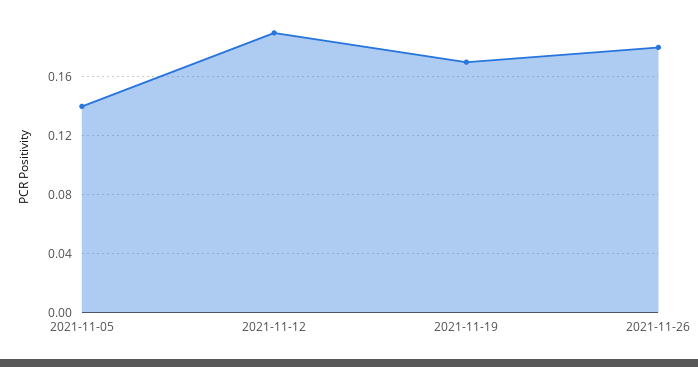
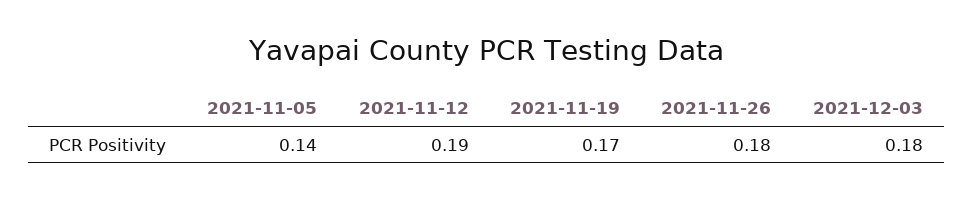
2021-12-03: none -> 0.18

